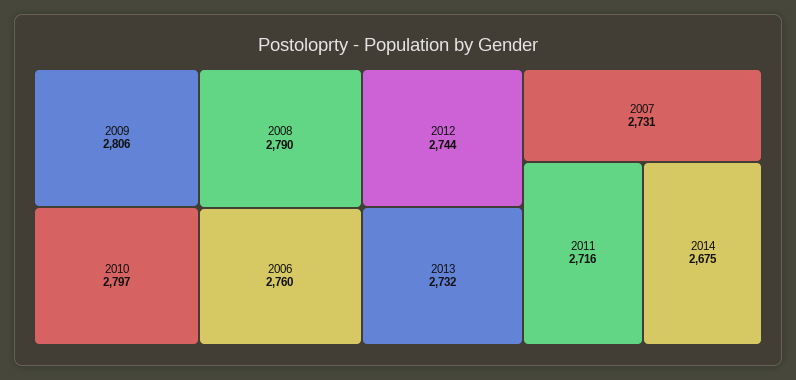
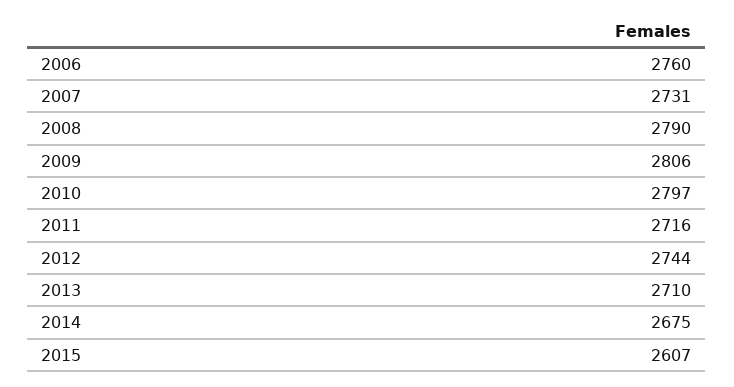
2013: 2732 -> 2710
2015: none -> 2607

